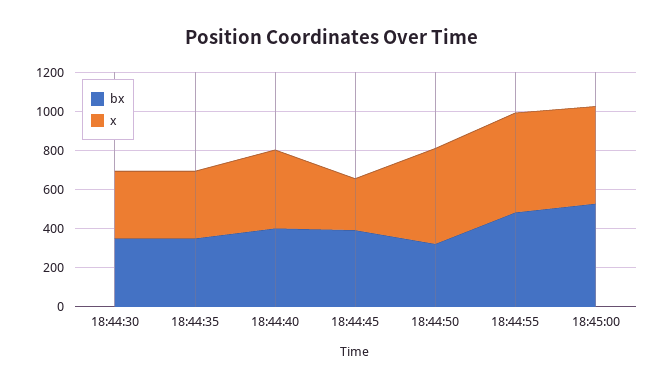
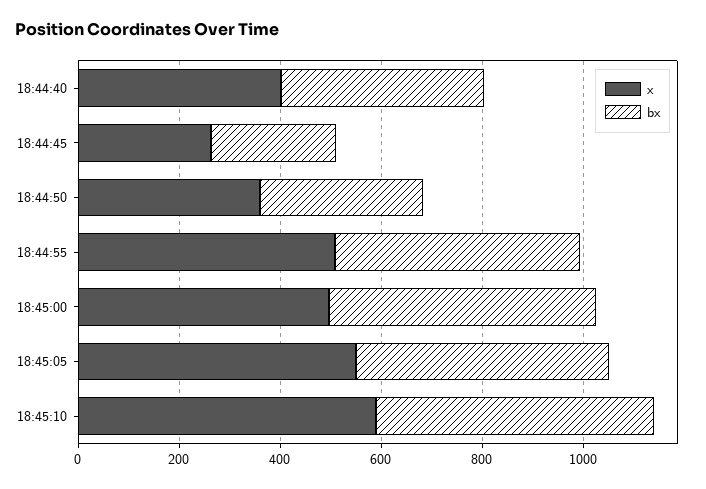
bx, 18:44:30: 350 -> none
x, 18:44:30: 350 -> none
bx, 18:44:35: 350 -> none
x, 18:44:35: 350 -> none
bx, 18:44:45: 400 -> 250
x, 18:44:50: 500 -> 350
x, 18:45:05: none -> 550
bx, 18:45:05: none -> 500
x, 18:45:10: none -> 600
bx, 18:45:10: none -> 550

